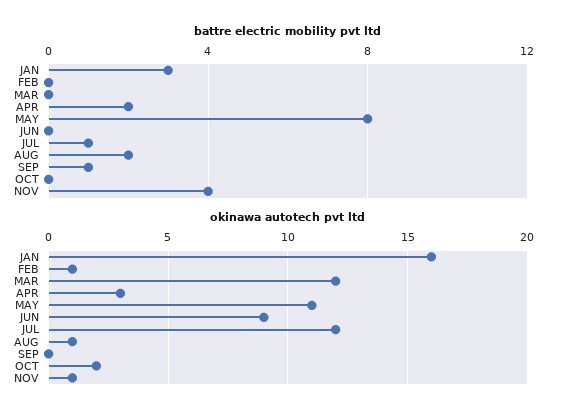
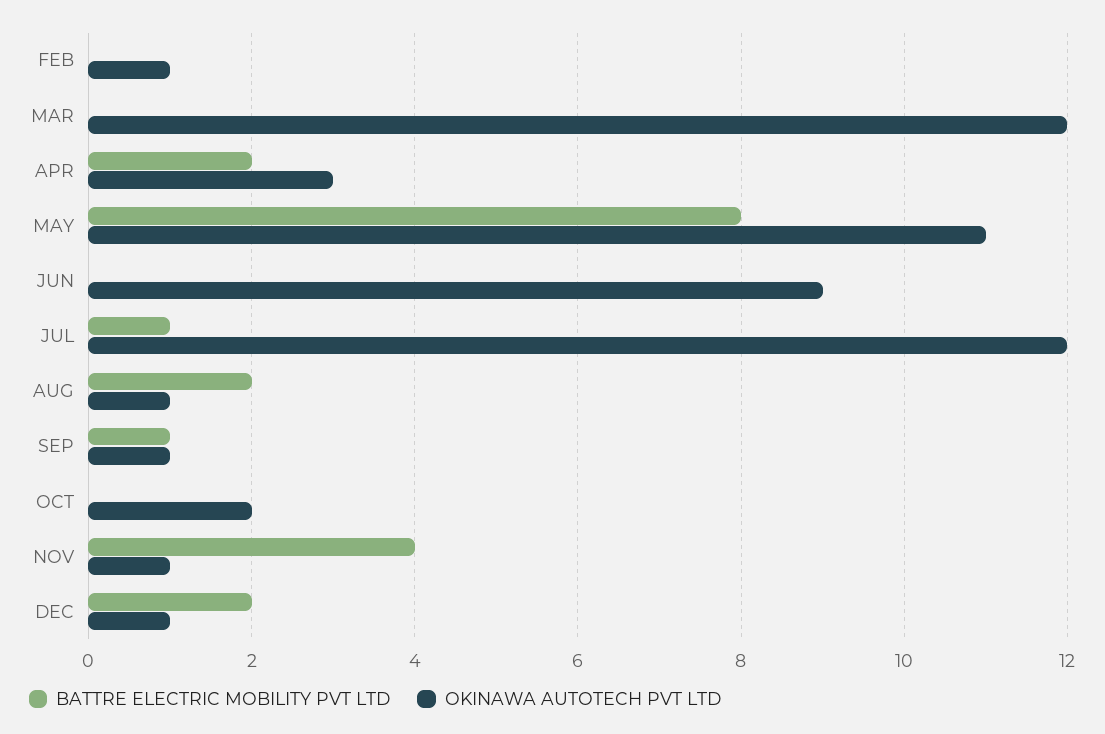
battre electric mobility pvt ltd, JAN: 3 -> none
okinawa autotech pvt ltd, JAN: 16 -> none
okinawa autotech pvt ltd, SEP: 0 -> 1
battre electric mobility pvt ltd, DEC: none -> 2
okinawa autotech pvt ltd, DEC: none -> 1

